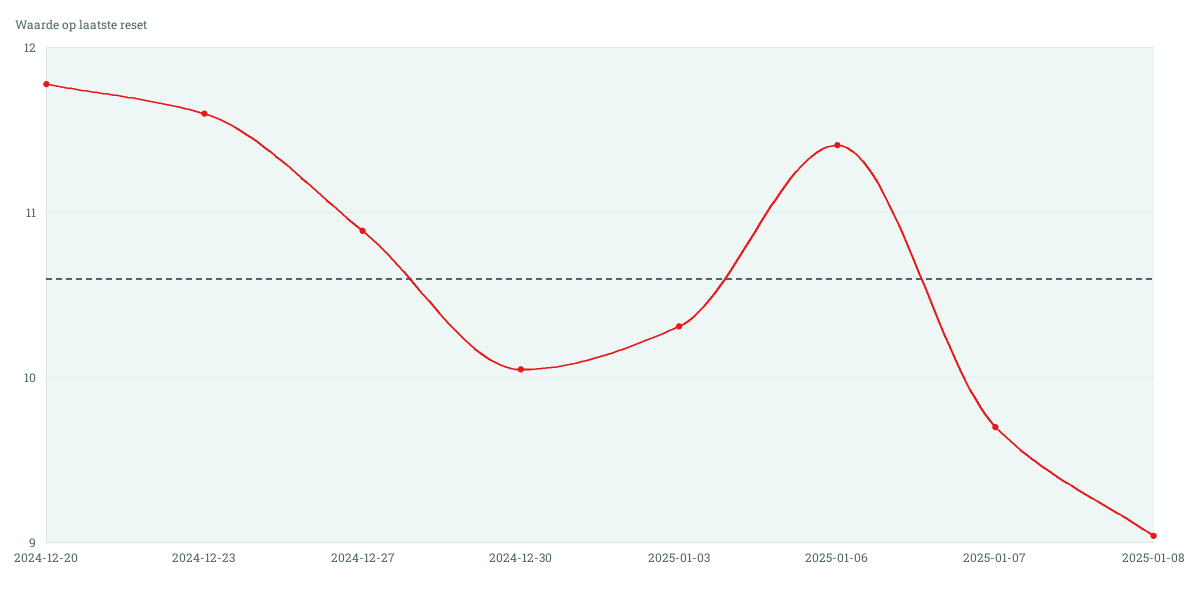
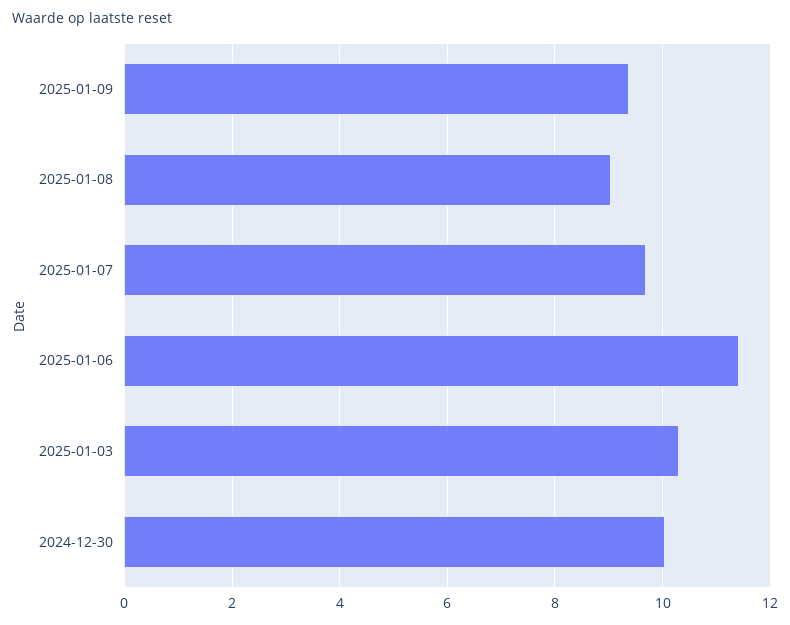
2024-12-20: 11.8 -> none
2024-12-23: 11.6 -> none
2024-12-27: 10.9 -> none
2025-01-09: none -> 9.4

